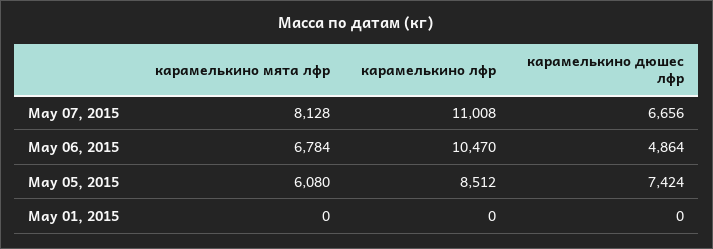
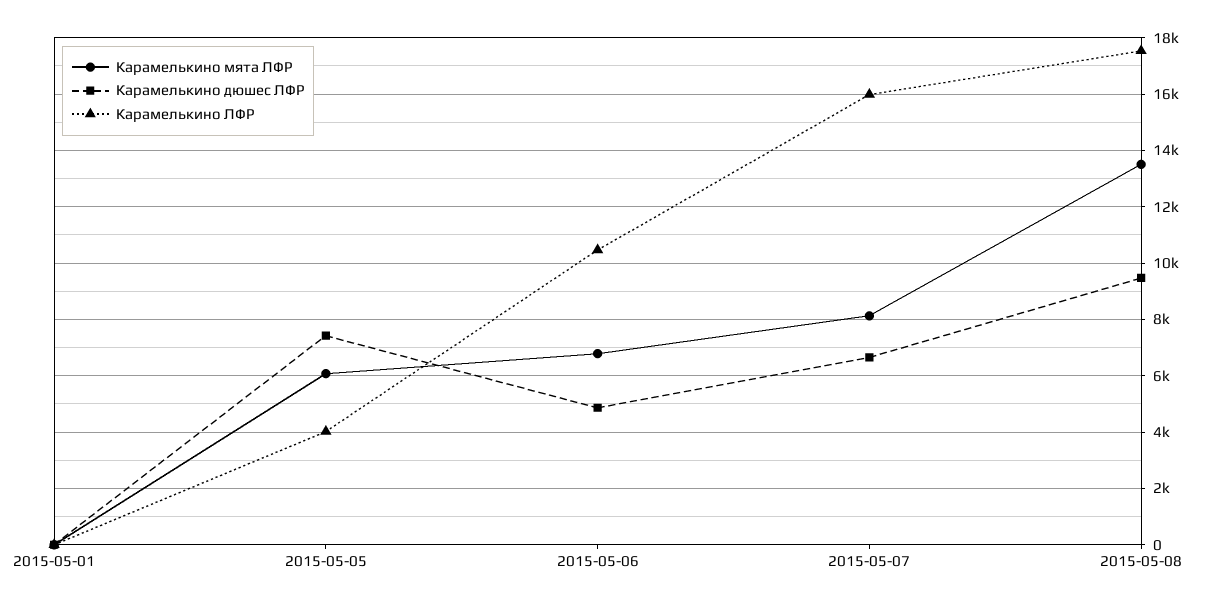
карамелькино лфр, May 07, 2015: 11008 -> 16000
карамелькино лфр, May 05, 2015: 8512 -> 4000
карамелькино мята лфр, 2015-05-08: none -> 13500
карамелькино дюшес лфр, 2015-05-08: none -> 9500
карамелькино лфр, 2015-05-08: none -> 17500

